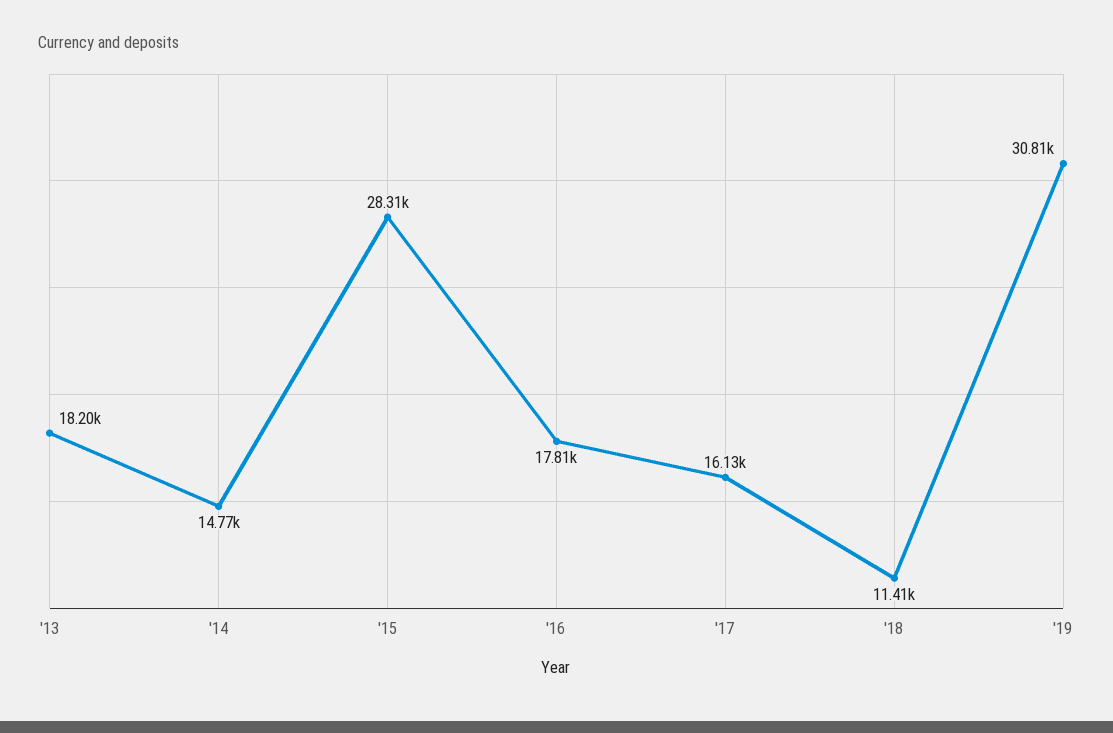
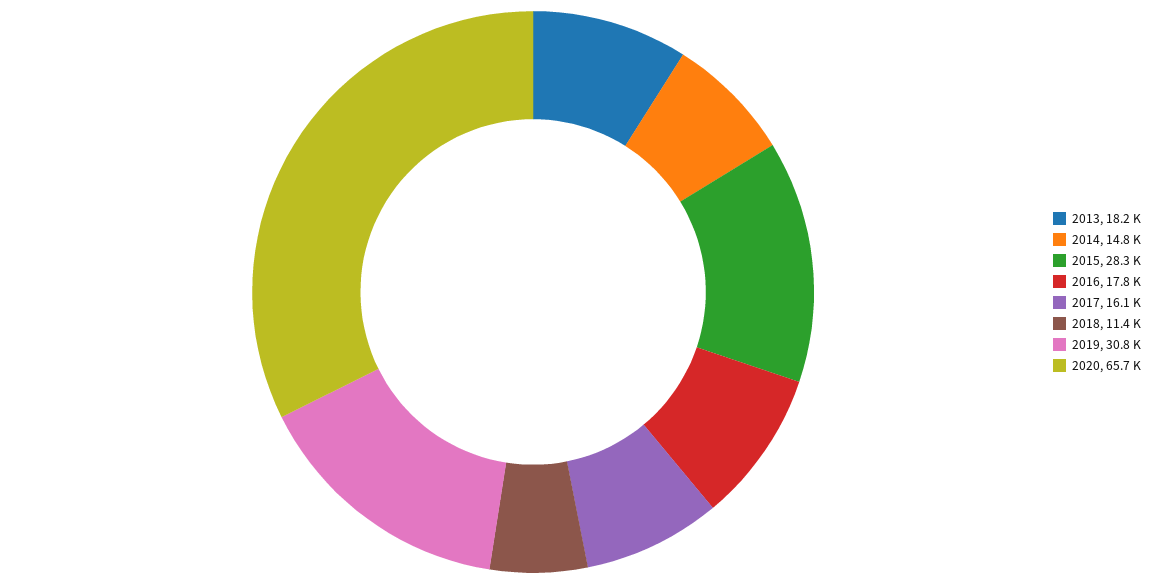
2020: none -> 65700

